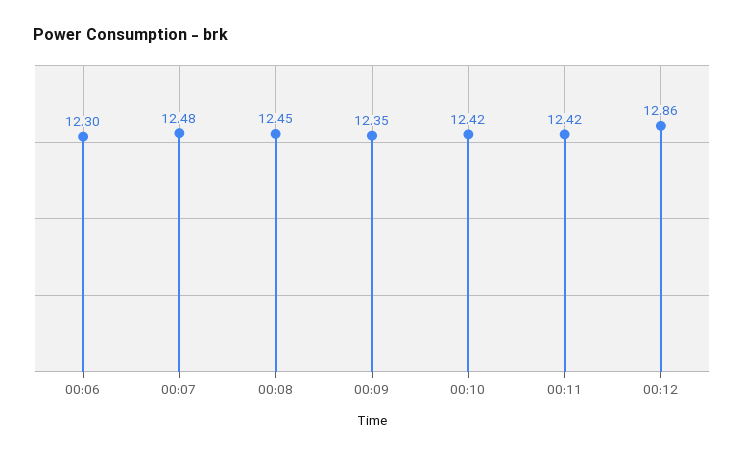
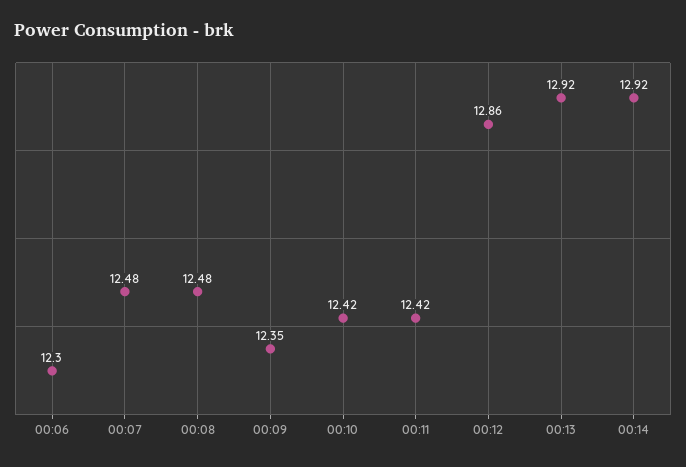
00:08: 12.45 -> 12.48
00:13: none -> 12.92
00:14: none -> 12.92

